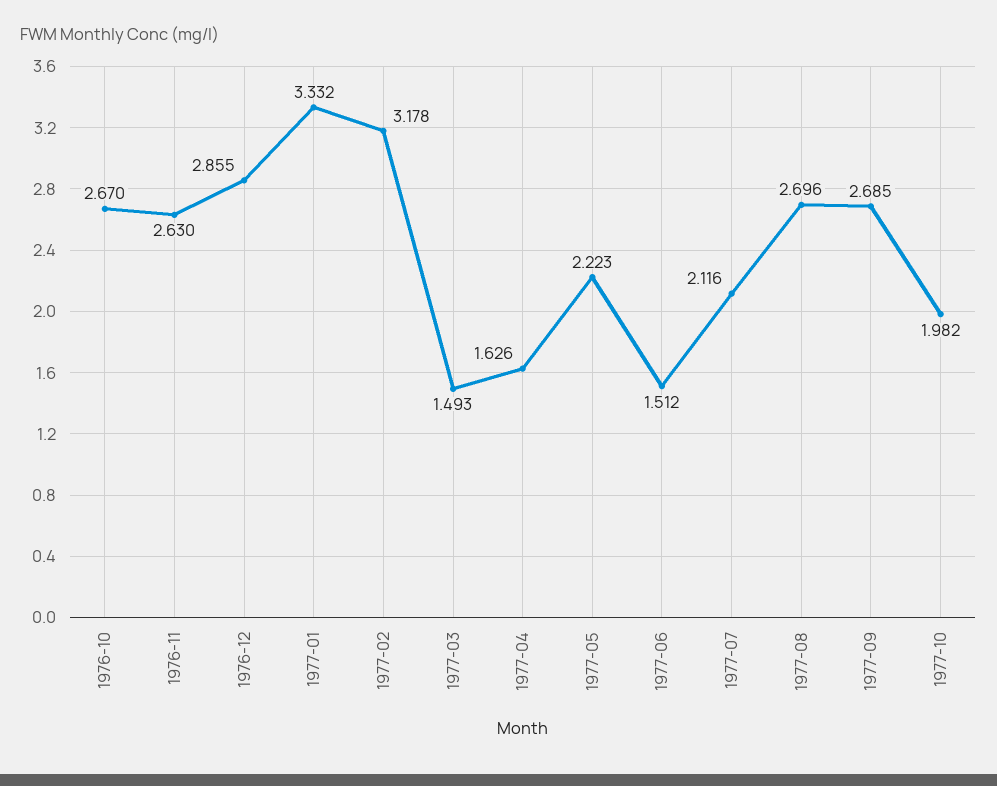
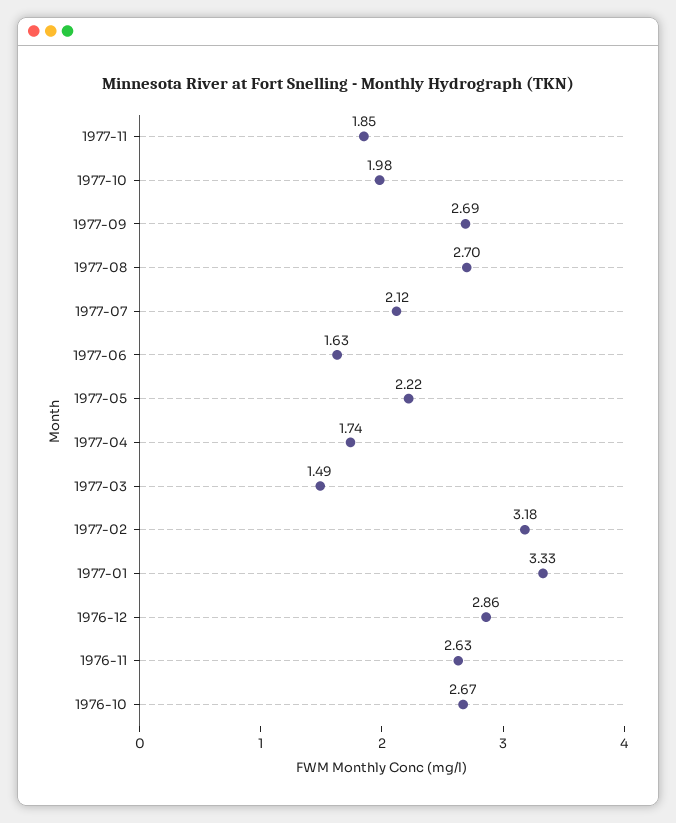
1977-04: 1.626 -> 1.74
1977-06: 1.512 -> 1.63
1977-11: none -> 1.85

